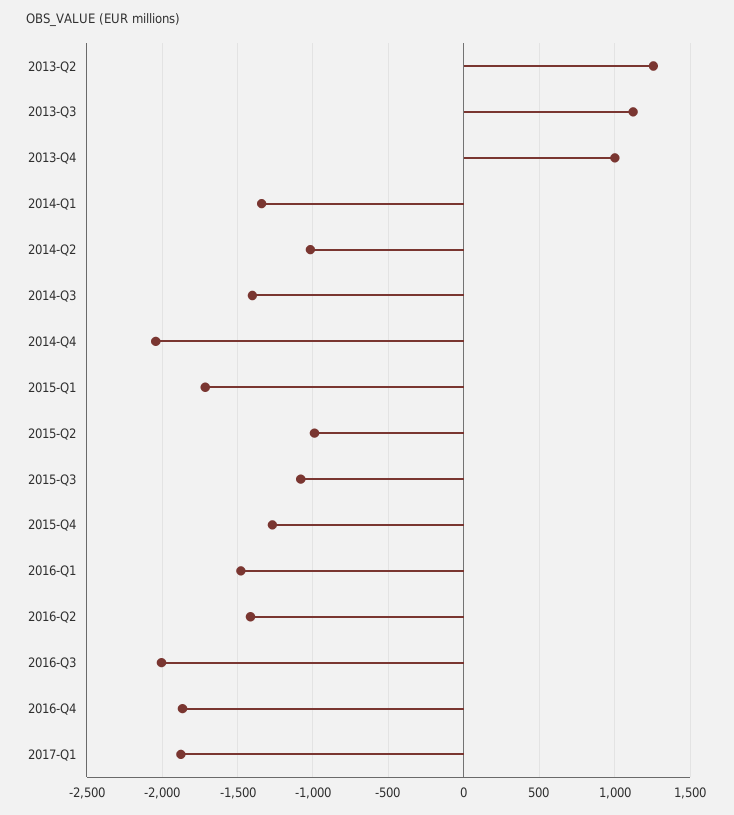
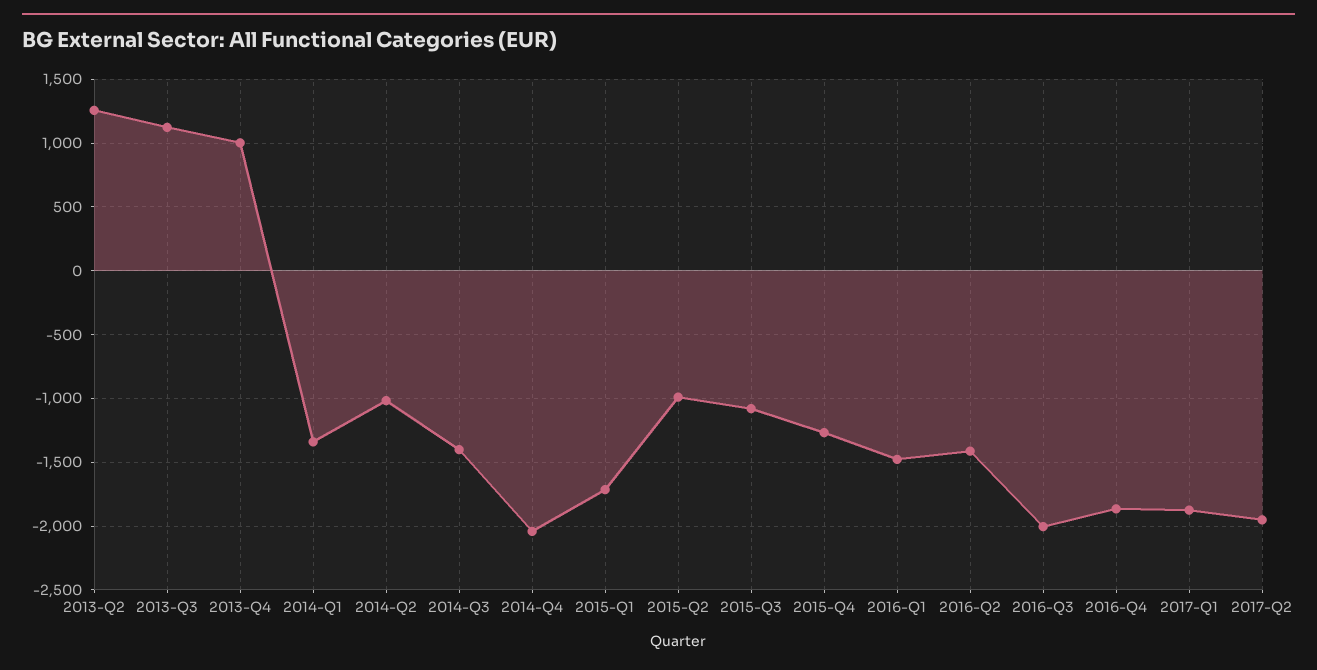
2017-Q2: none -> -1950

